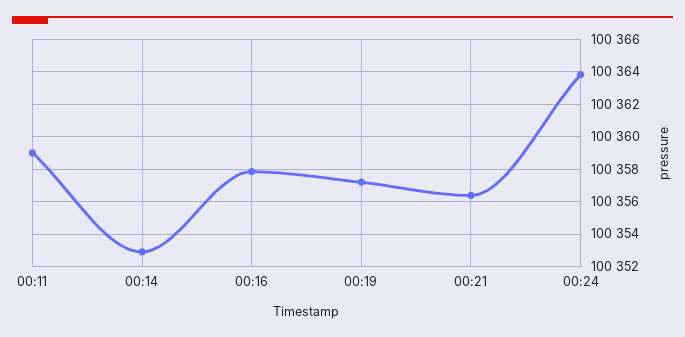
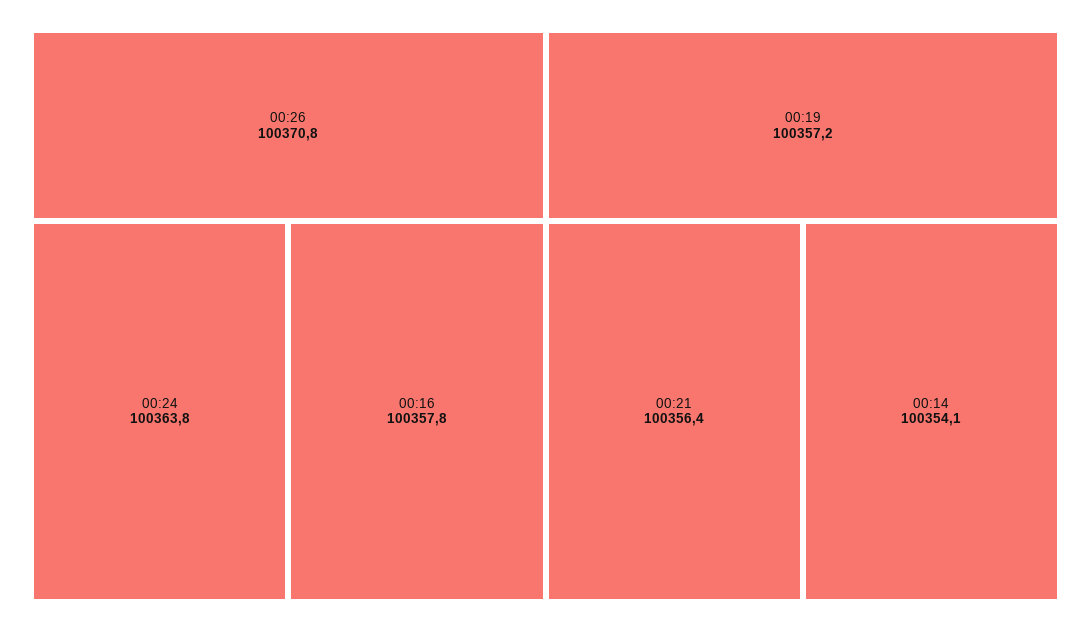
00:11: 100359 -> none
00:14: 100353 -> 100354.1
00:26: none -> 100370.8

